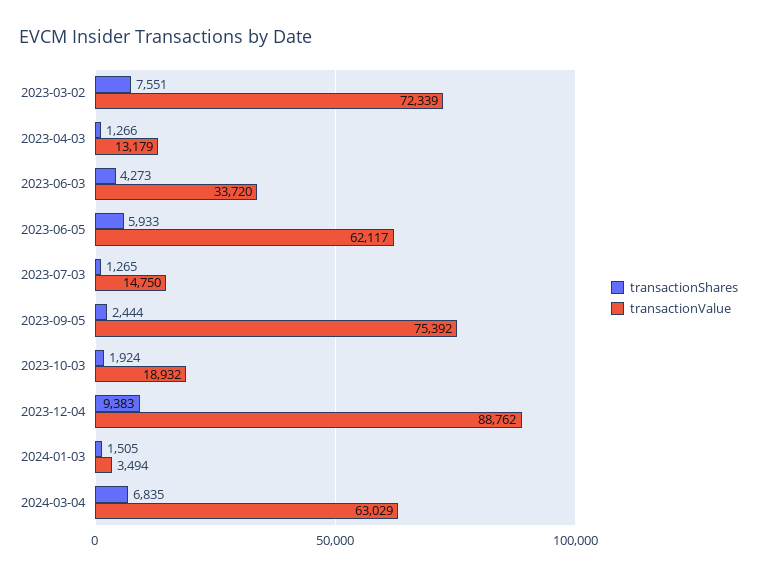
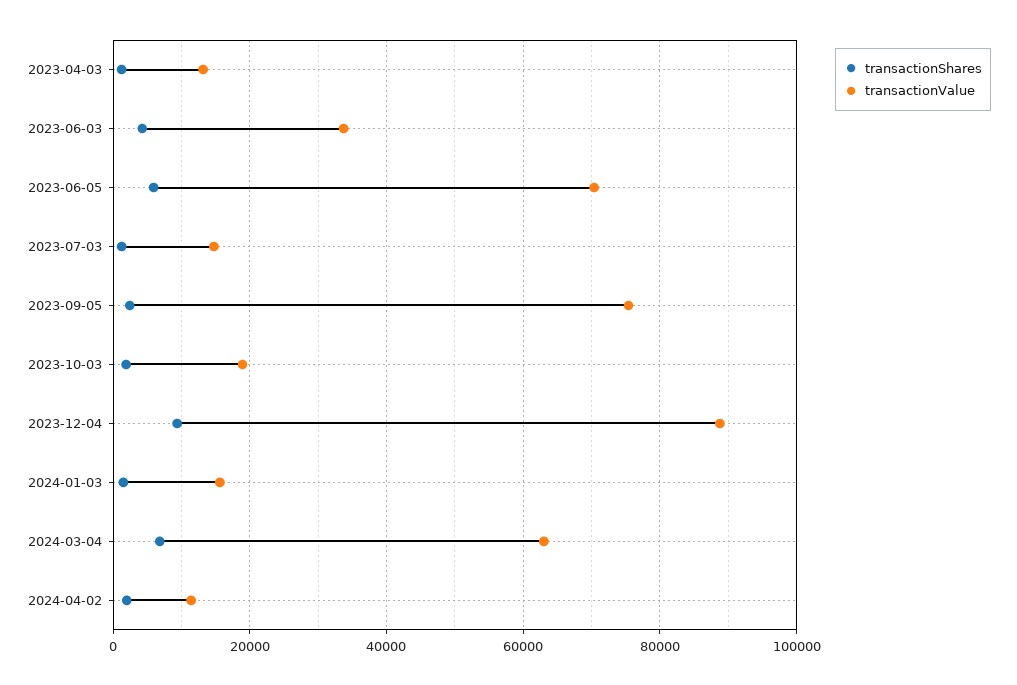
transactionShares, 2023-03-02: 7551 -> none
transactionValue, 2023-03-02: 72339 -> none
transactionValue, 2023-06-05: 62117 -> 70000
transactionValue, 2024-01-03: 3494 -> 16000
transactionShares, 2024-04-02: none -> 2000
transactionValue, 2024-04-02: none -> 12000

